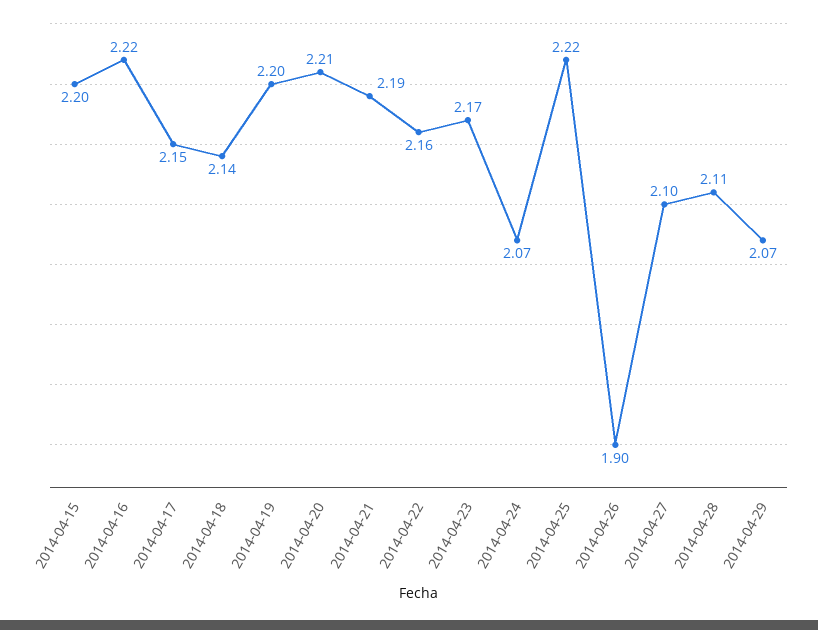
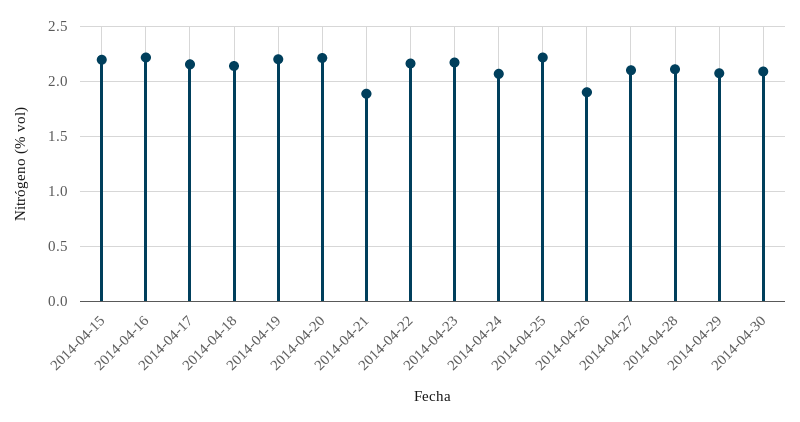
2014-04-21: 2.19 -> 1.9
2014-04-30: none -> 2.1

